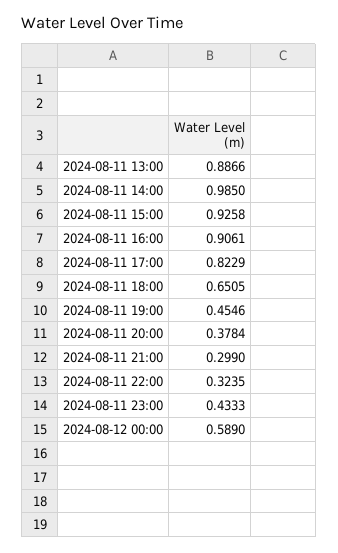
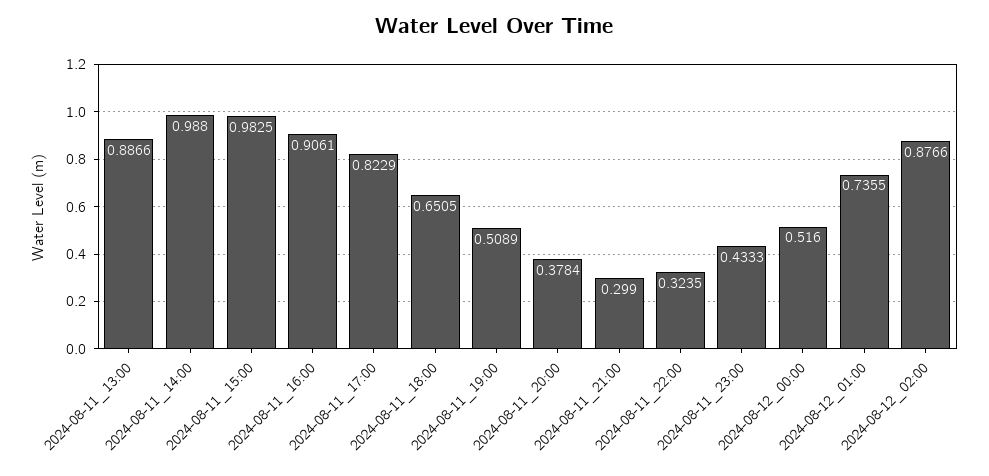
2024-08-11 14:00: 0.985 -> 0.988
2024-08-11 15:00: 0.9258 -> 0.9825
2024-08-11 19:00: 0.4546 -> 0.5089
2024-08-12 00:00: 0.589 -> 0.516
2024-08-12_01:00: none -> 0.7355
2024-08-12_02:00: none -> 0.8766

